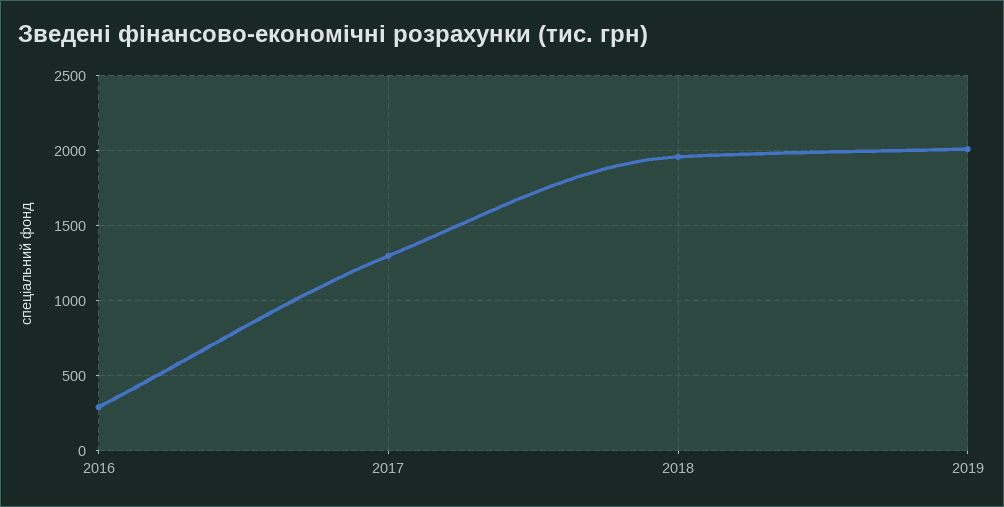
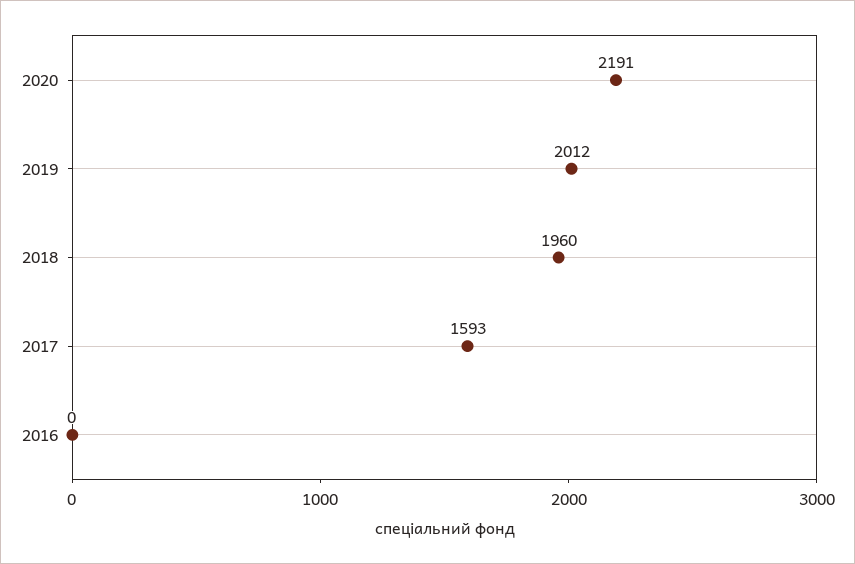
2016: 300 -> 0
2017: 1300 -> 1593
2020: none -> 2191

